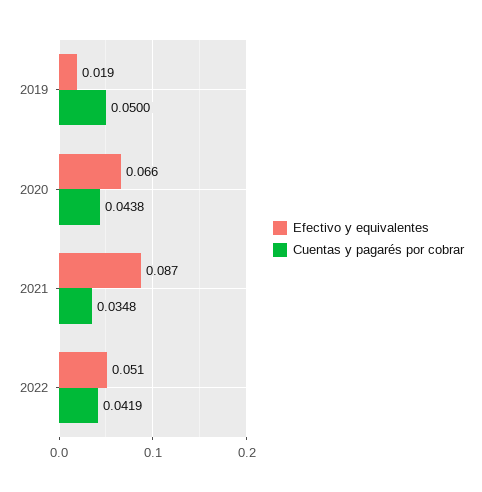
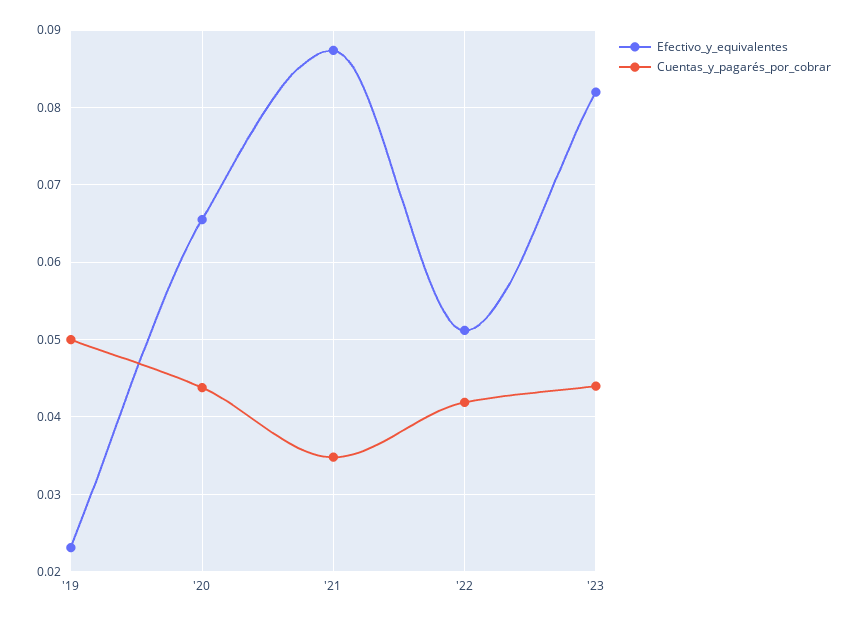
Efectivo y equivalentes, 2019: 0.019 -> 0.023
Efectivo y equivalentes, '23: none -> 0.082
Cuentas y pagarés por cobrar, '23: none -> 0.044

